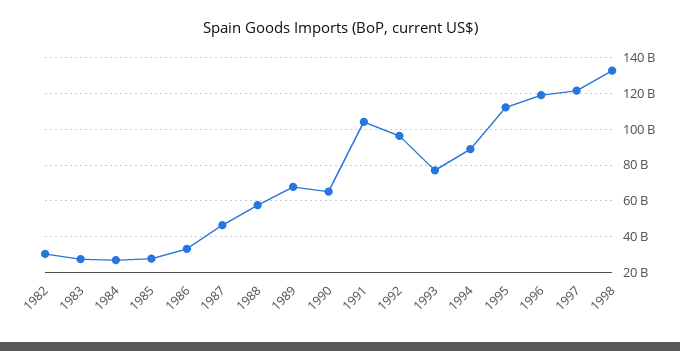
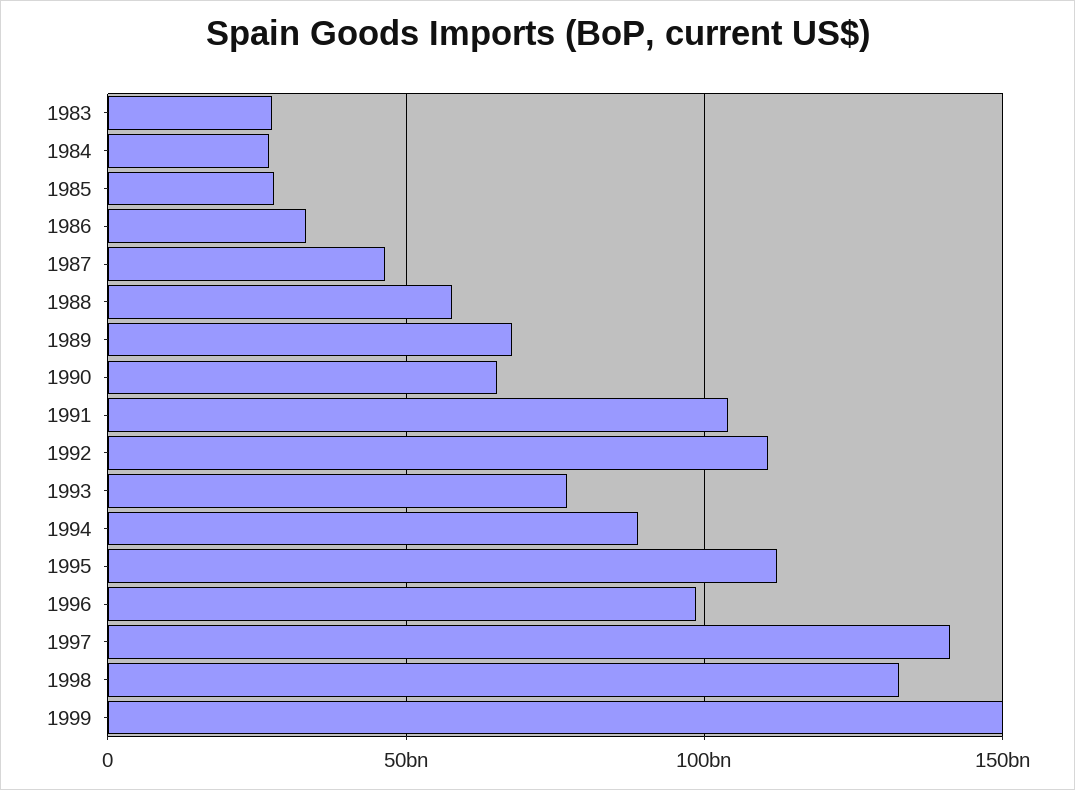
1982: 30000000000 -> none
1992: 95000000000 -> 110000000000
1996: 120000000000 -> 100000000000
1997: 120000000000 -> 140000000000
1999: none -> 150000000000

